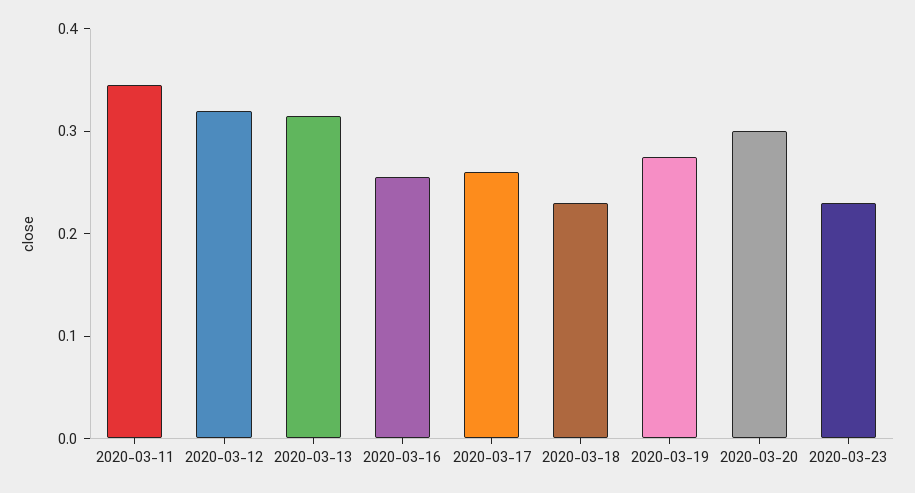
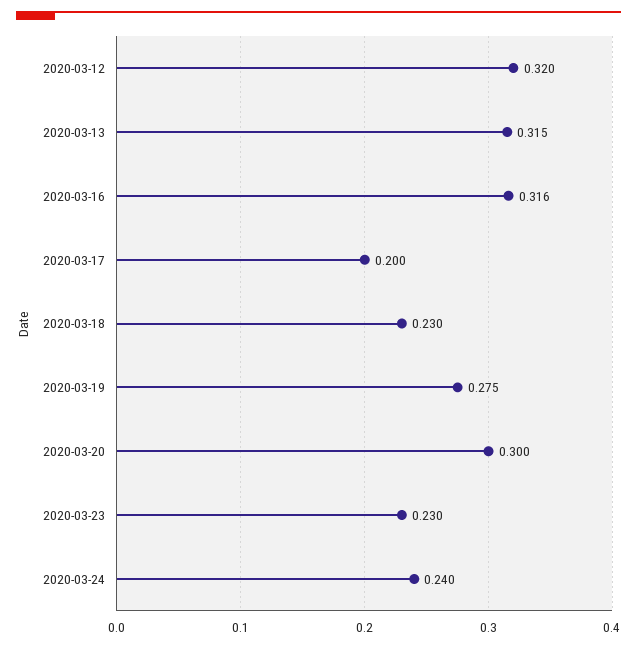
2020-03-11: 0.34 -> none
2020-03-16: 0.26 -> 0.316
2020-03-17: 0.26 -> 0.2
2020-03-24: none -> 0.24

